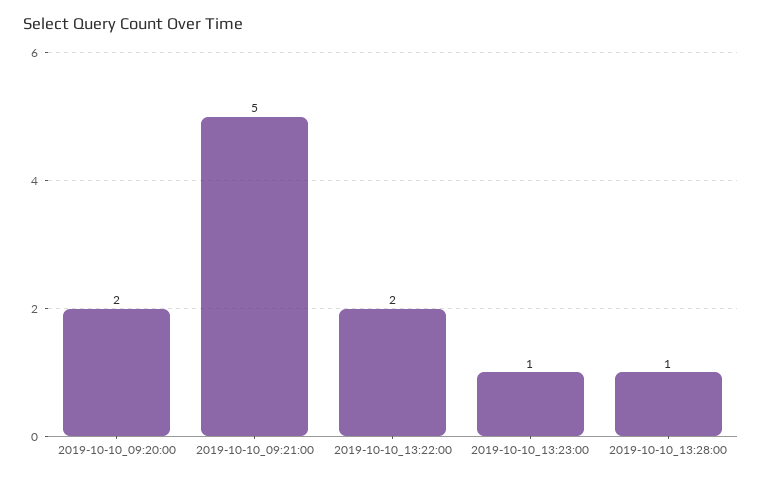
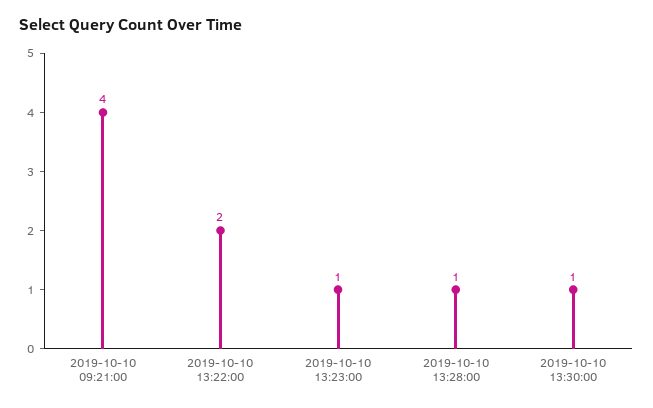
2019-10-10_09:20:00: 2 -> none
2019-10-10_09:21:00: 5 -> 4
2019-10-10 13:30:00: none -> 1

